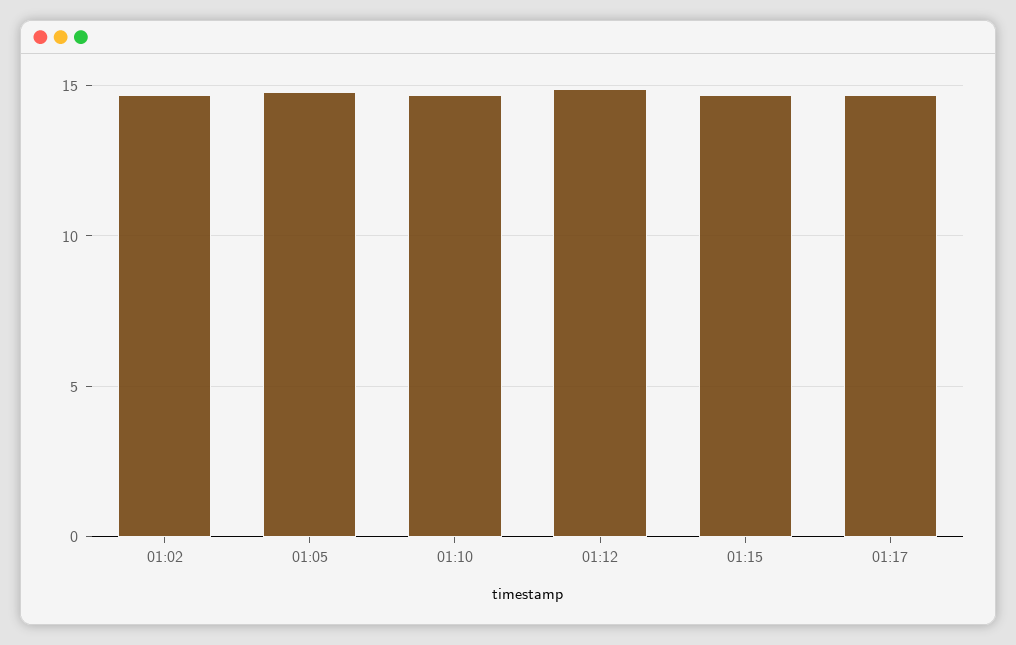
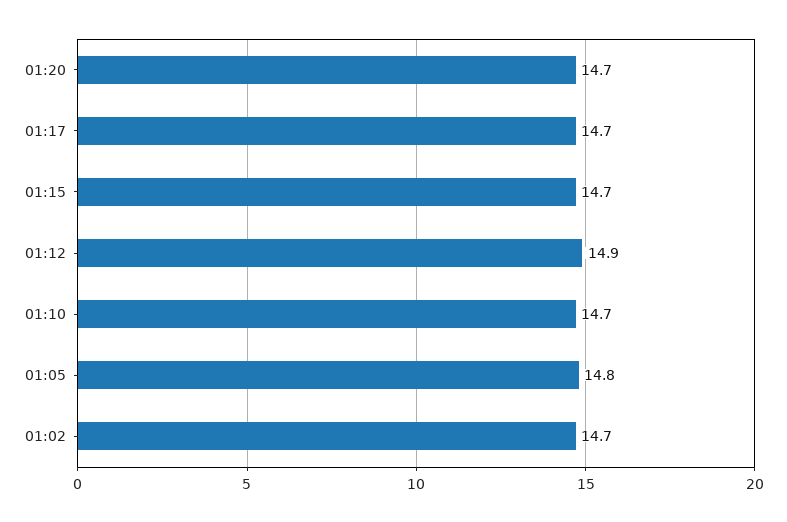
01:20: none -> 14.7

